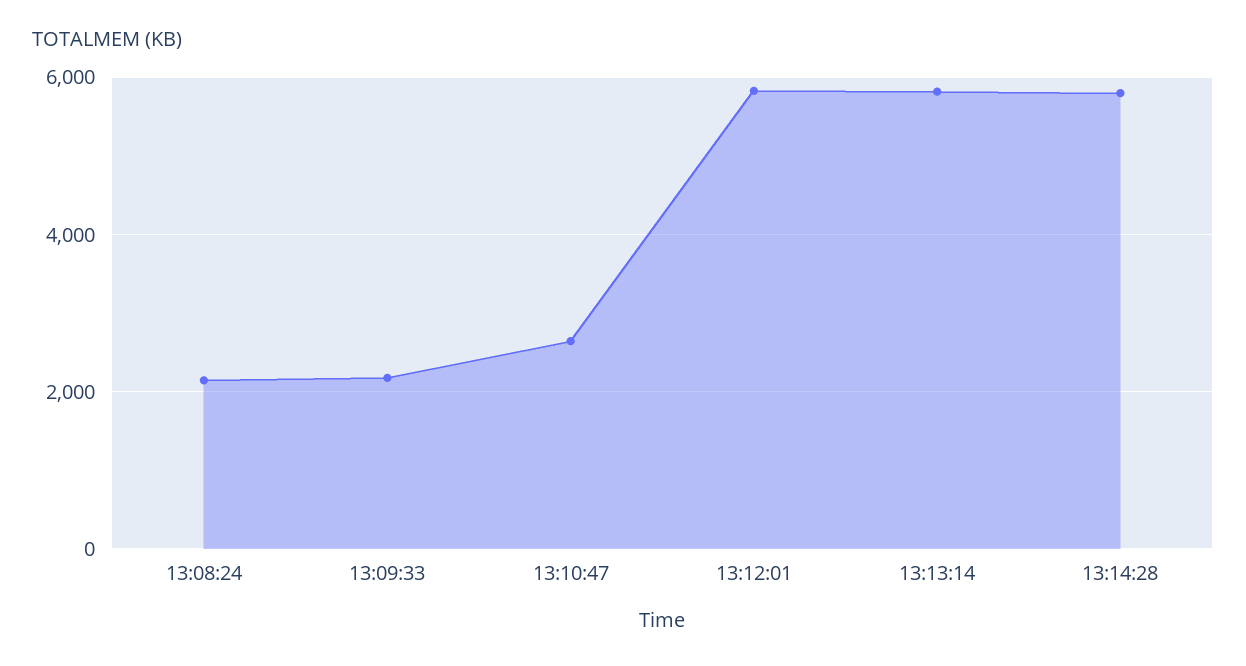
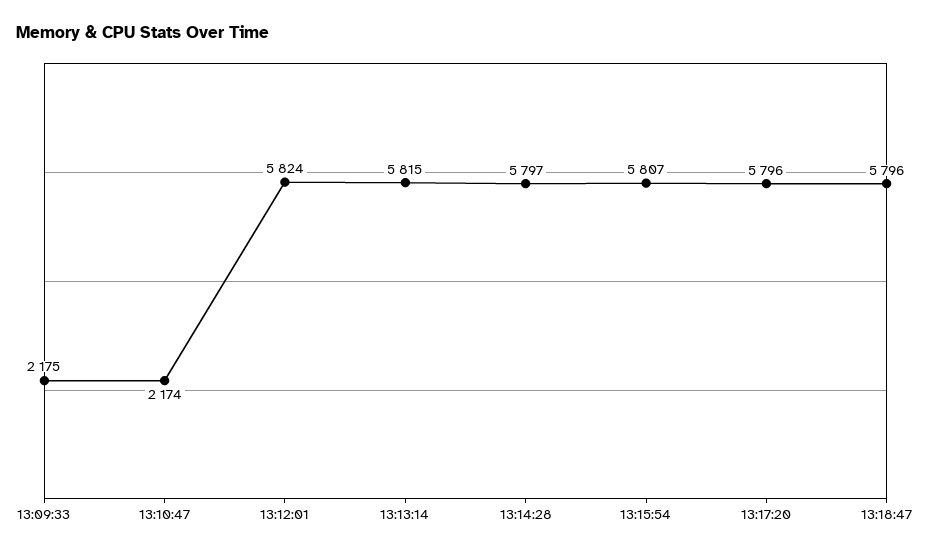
13:08:24: 2200 -> none
13:10:47: 2600 -> 2174
13:15:54: none -> 5807
13:17:20: none -> 5796
13:18:47: none -> 5796

